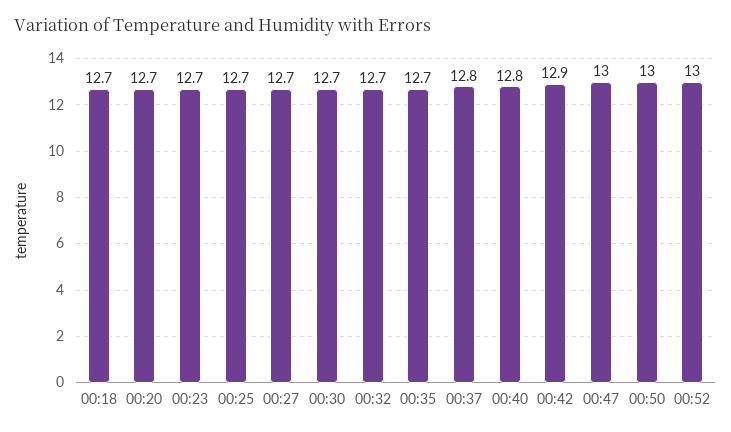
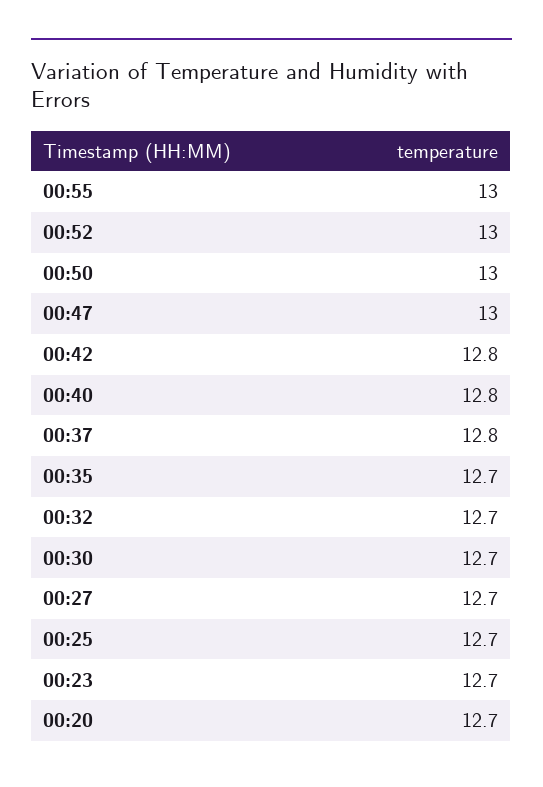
00:18: 12.7 -> none
00:42: 12.9 -> 12.8
00:55: none -> 13

